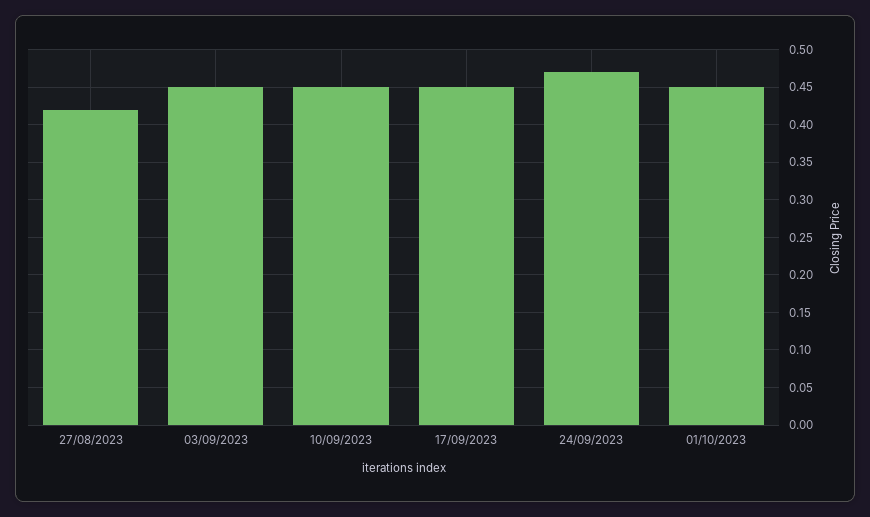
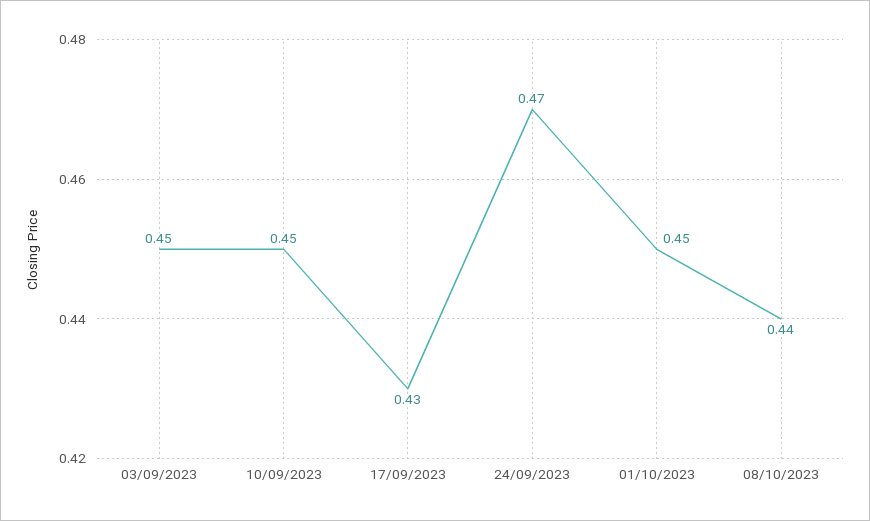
27/08/2023: 0.42 -> none
17/09/2023: 0.45 -> 0.43
08/10/2023: none -> 0.44

